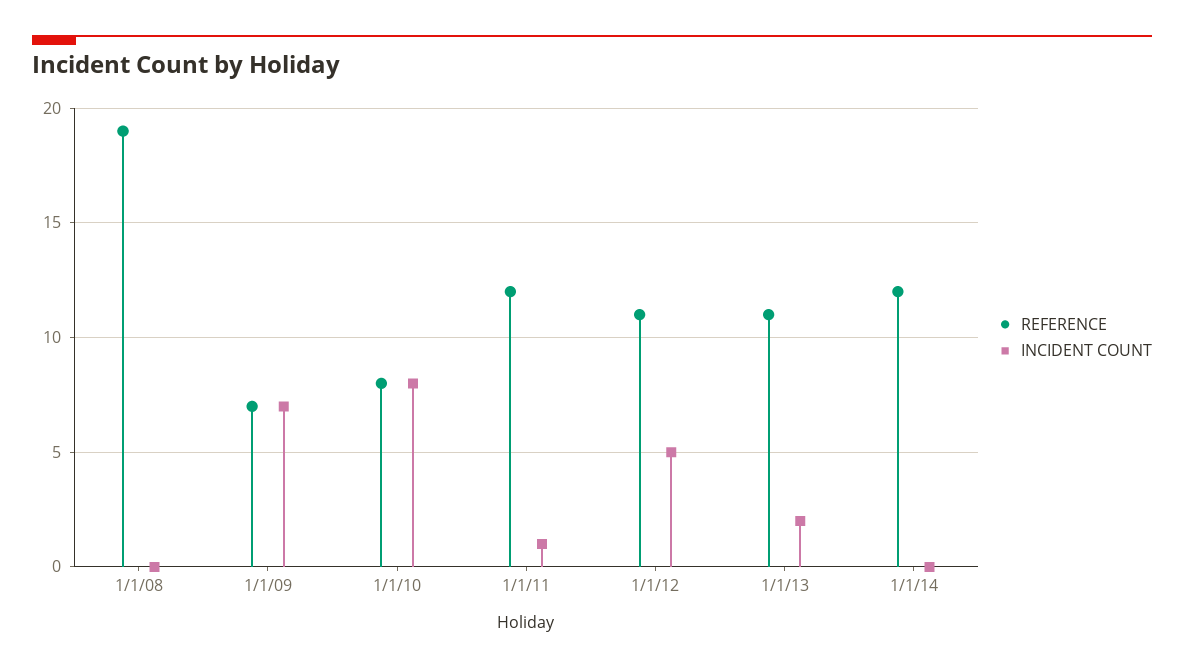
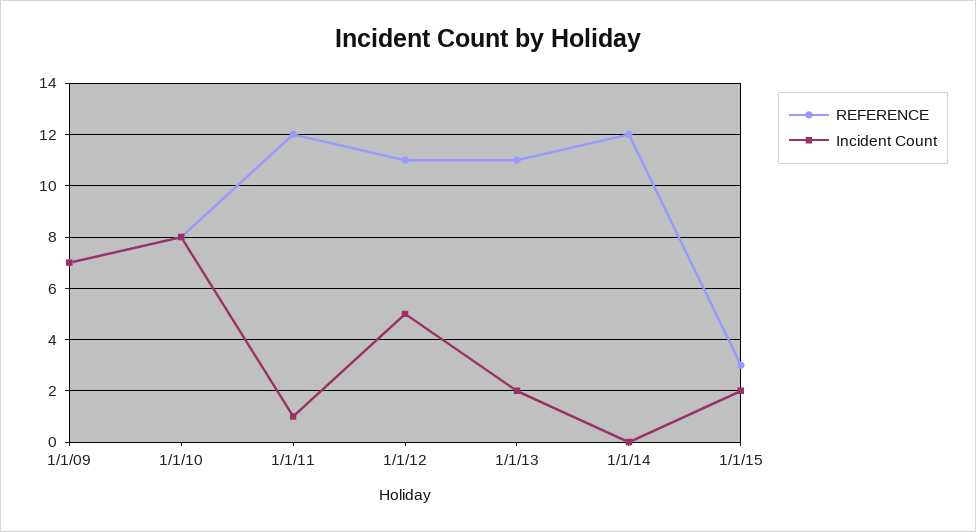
REFERENCE, 1/1/08: 19 -> none
INCIDENT COUNT, 1/1/08: 0 -> none
REFERENCE, 1/1/15: none -> 3
INCIDENT COUNT, 1/1/15: none -> 2

